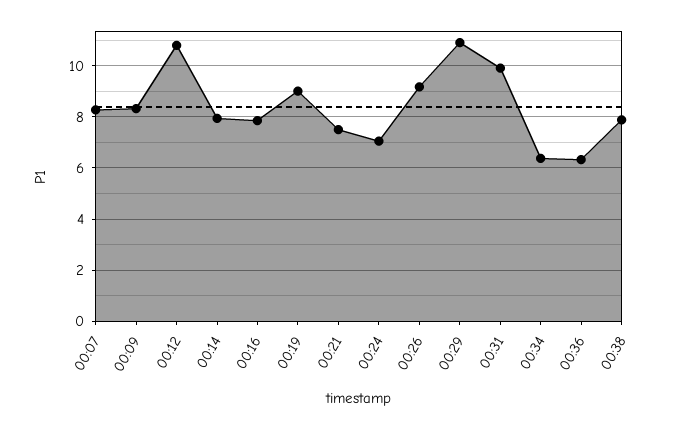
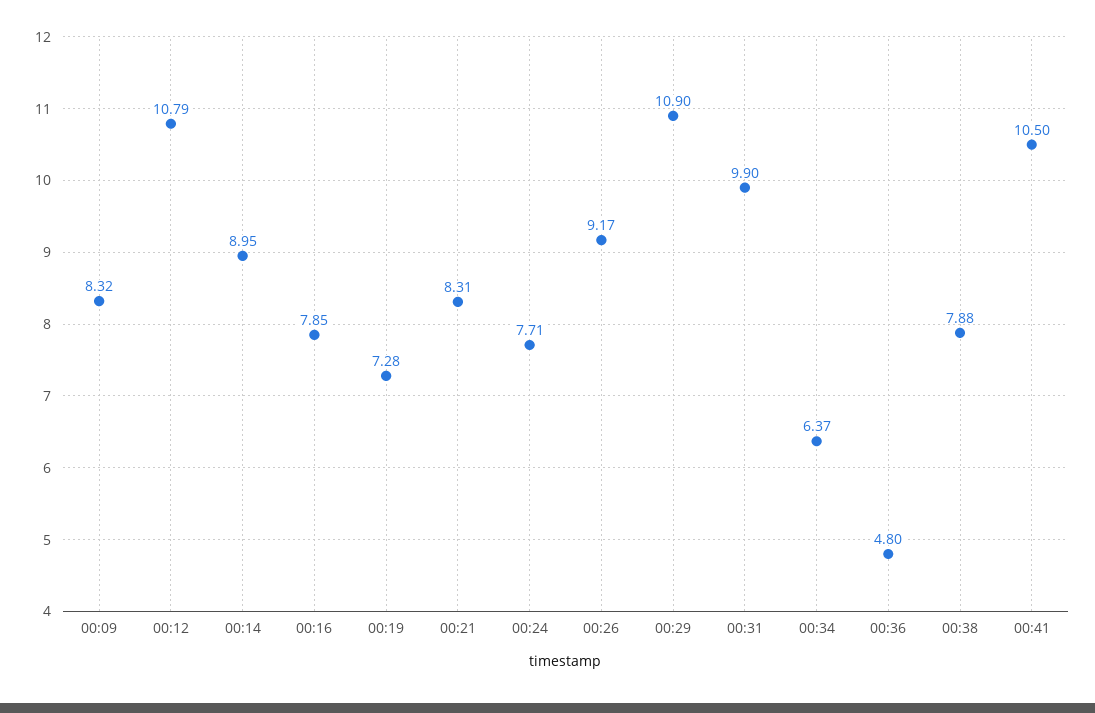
00:07: 8.25 -> none
00:14: 8 -> 8.95
00:19: 9 -> 7.28
00:21: 7.5 -> 8.31
00:24: 7 -> 7.71
00:36: 6.25 -> 4.8
00:41: none -> 10.5

